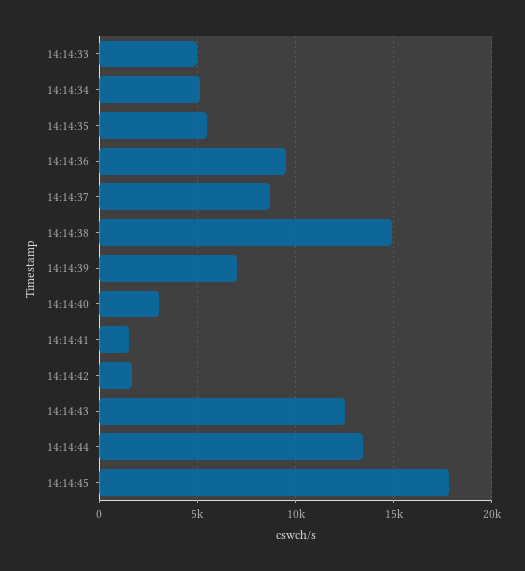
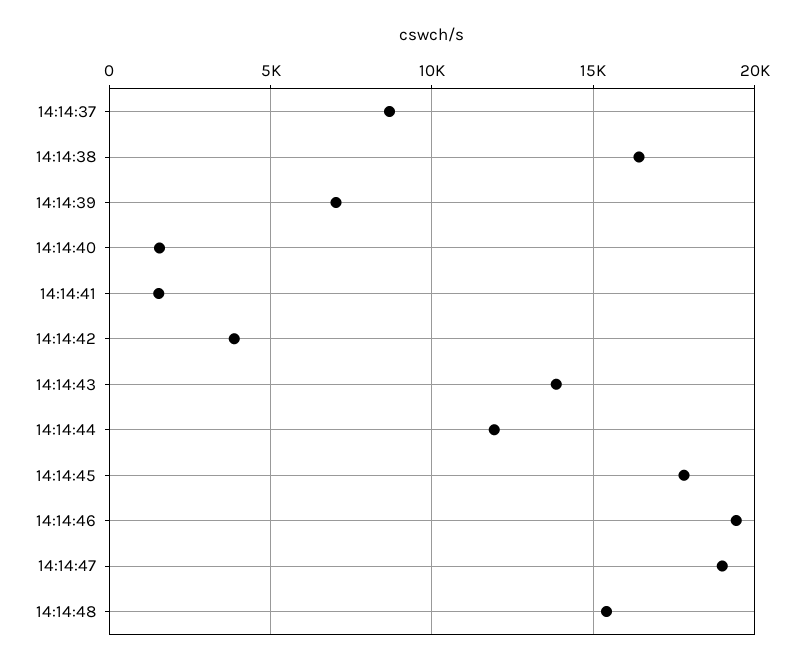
14:14:33: 5000 -> none
14:14:34: 5000 -> none
14:14:35: 5500 -> none
14:14:36: 9500 -> none
14:14:38: 15000 -> 16500
14:14:40: 3000 -> 1500
14:14:42: 1500 -> 4000
14:14:43: 12500 -> 14000
14:14:44: 13500 -> 12000
14:14:46: none -> 19500
14:14:47: none -> 19000
14:14:48: none -> 15500

